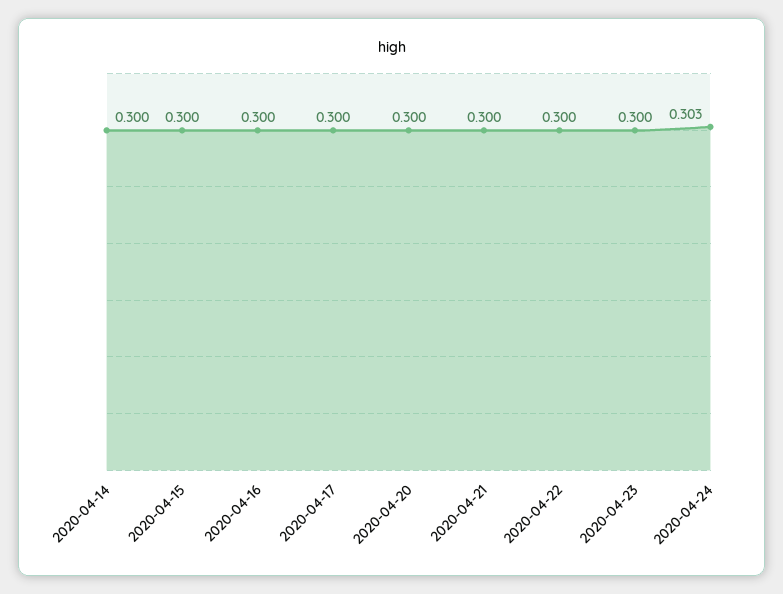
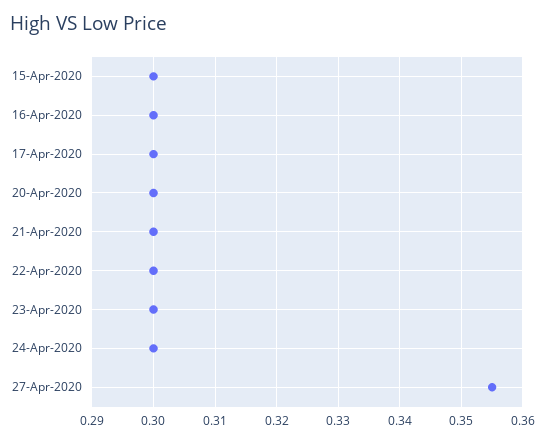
2020-04-14: 0.3 -> none
2020-04-24: 0.303 -> 0.3
27-Apr-2020: none -> 0.355

